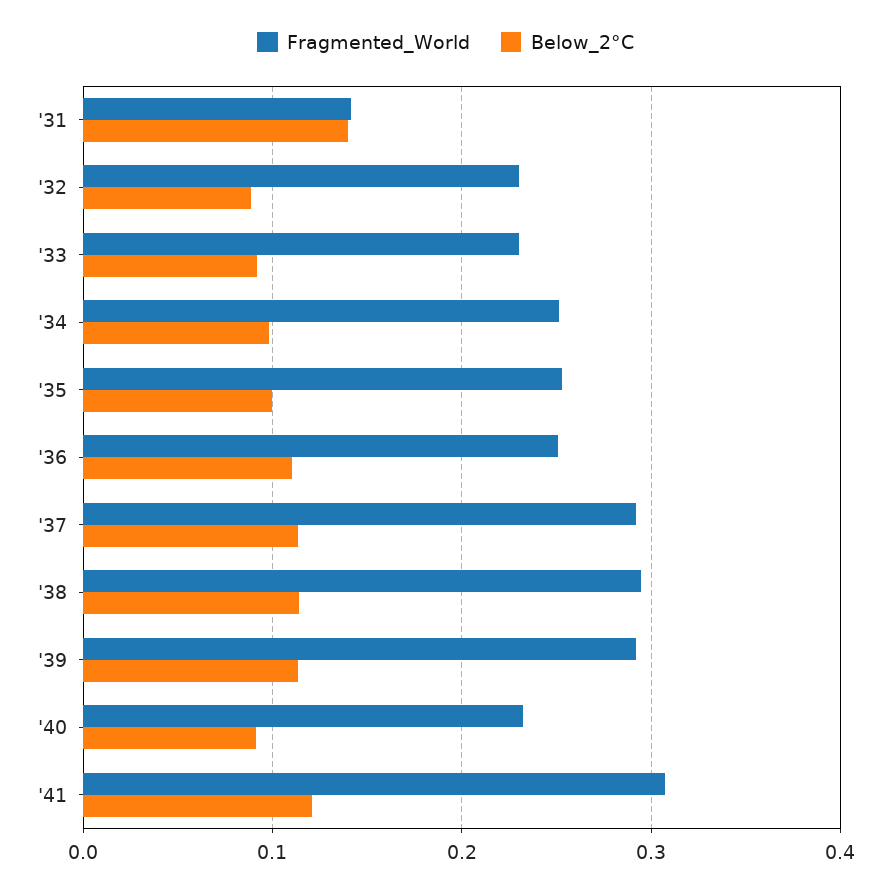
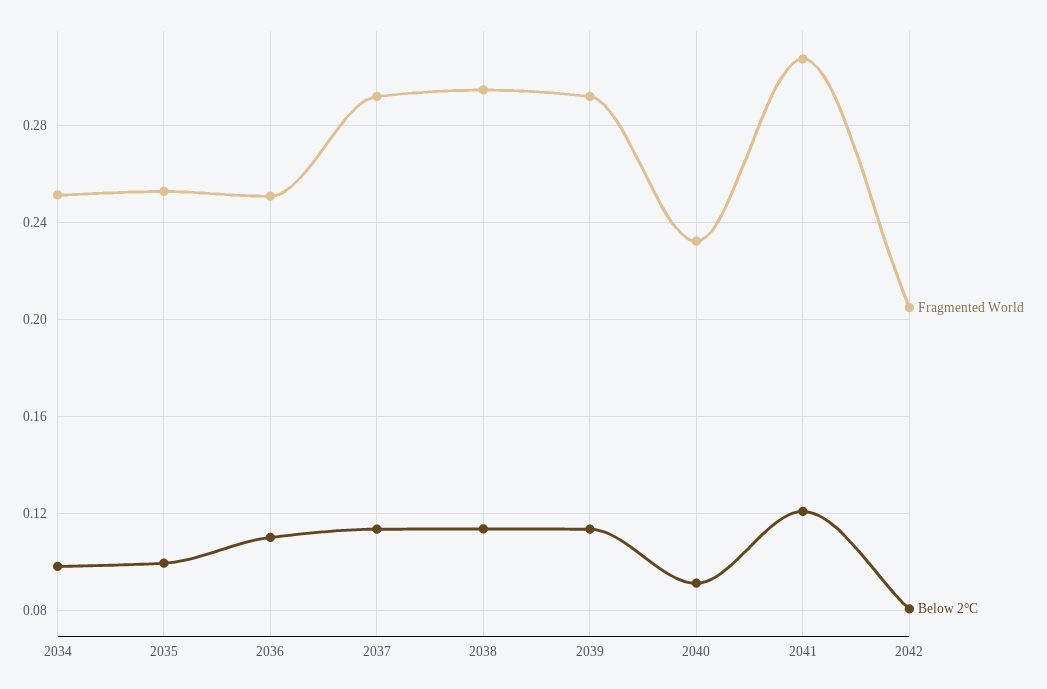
Fragmented_World, '31: 0.14 -> none
Below_2°C, '31: 0.14 -> none
Fragmented_World, '32: 0.23 -> none
Below_2°C, '32: 0.09 -> none
Fragmented_World, '33: 0.23 -> none
Below_2°C, '33: 0.09 -> none
Fragmented_World, 2042: none -> 0.205
Below_2°C, 2042: none -> 0.08

